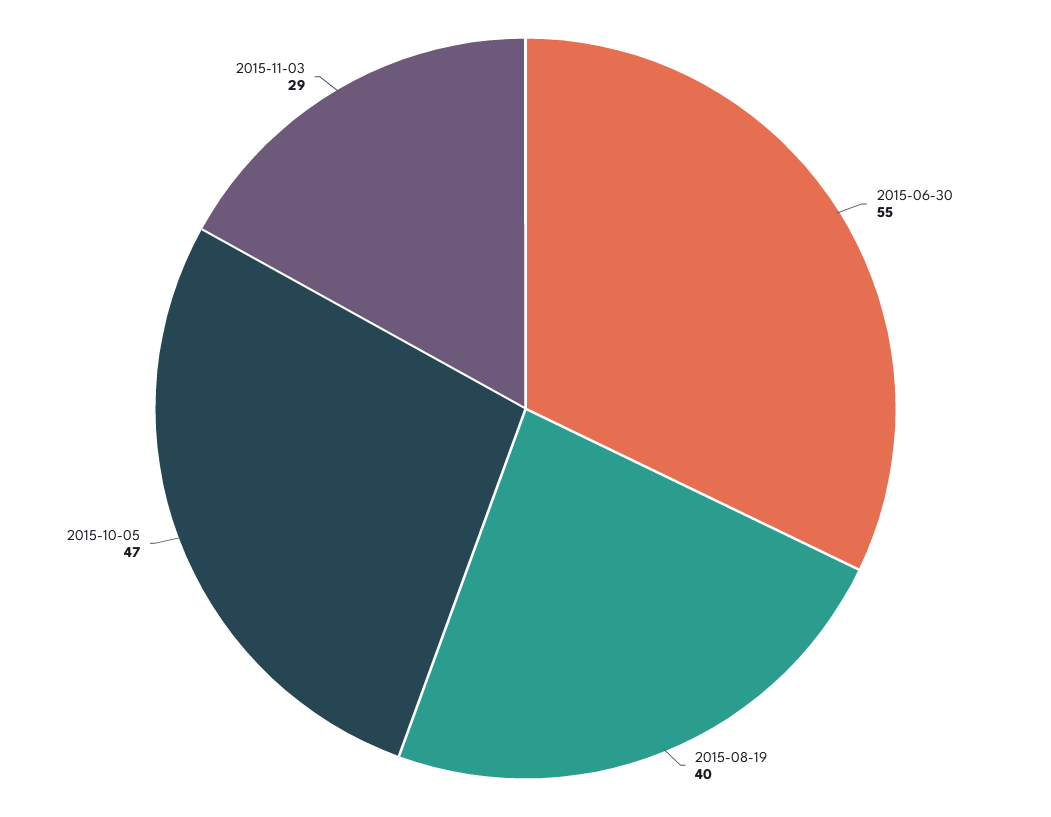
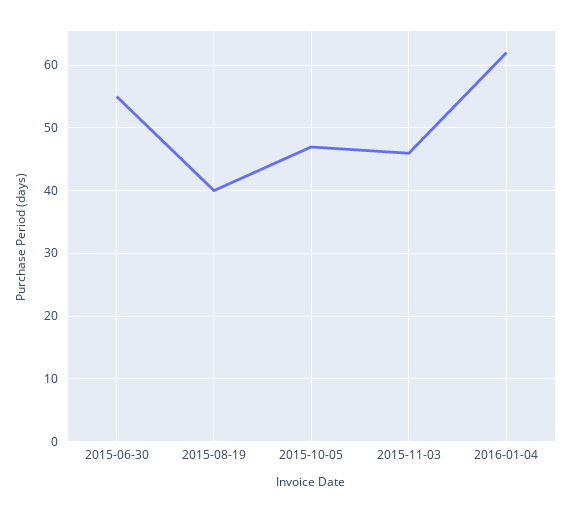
2015-11-03: 29 -> 46
2016-01-04: none -> 62

